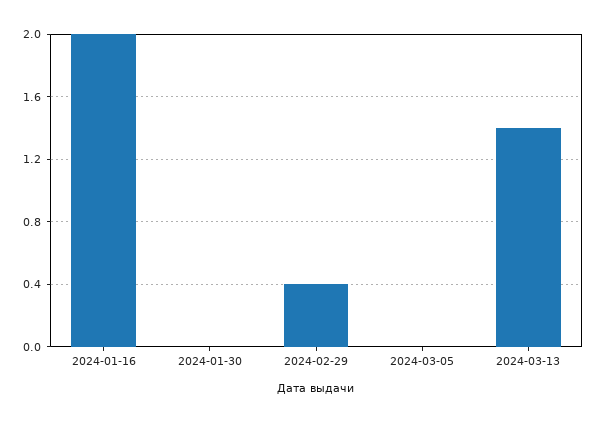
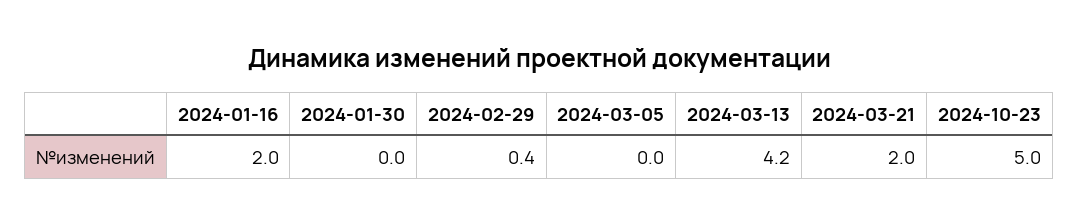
2024-03-13: 1.4 -> 4.2
2024-03-21: none -> 2
2024-10-23: none -> 5

